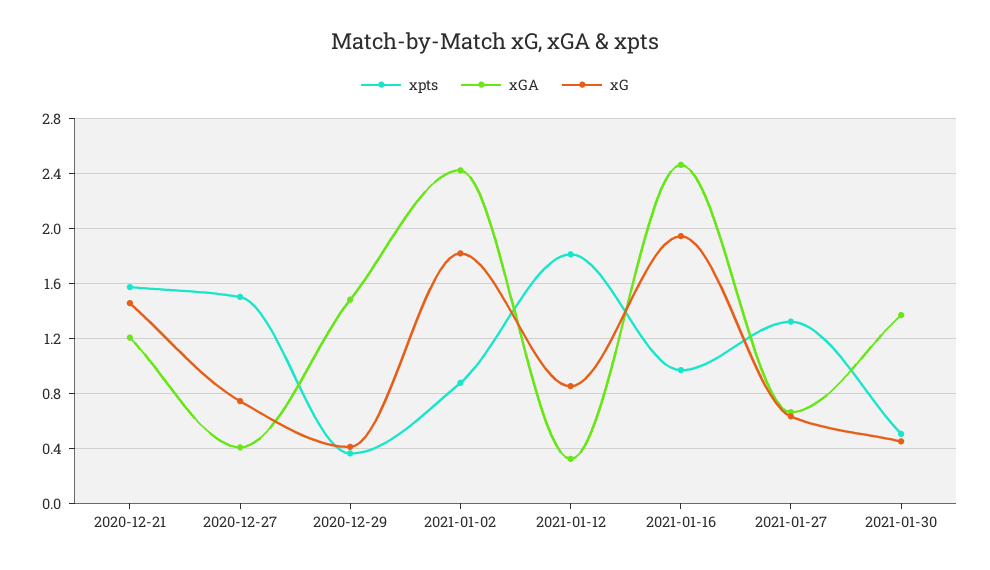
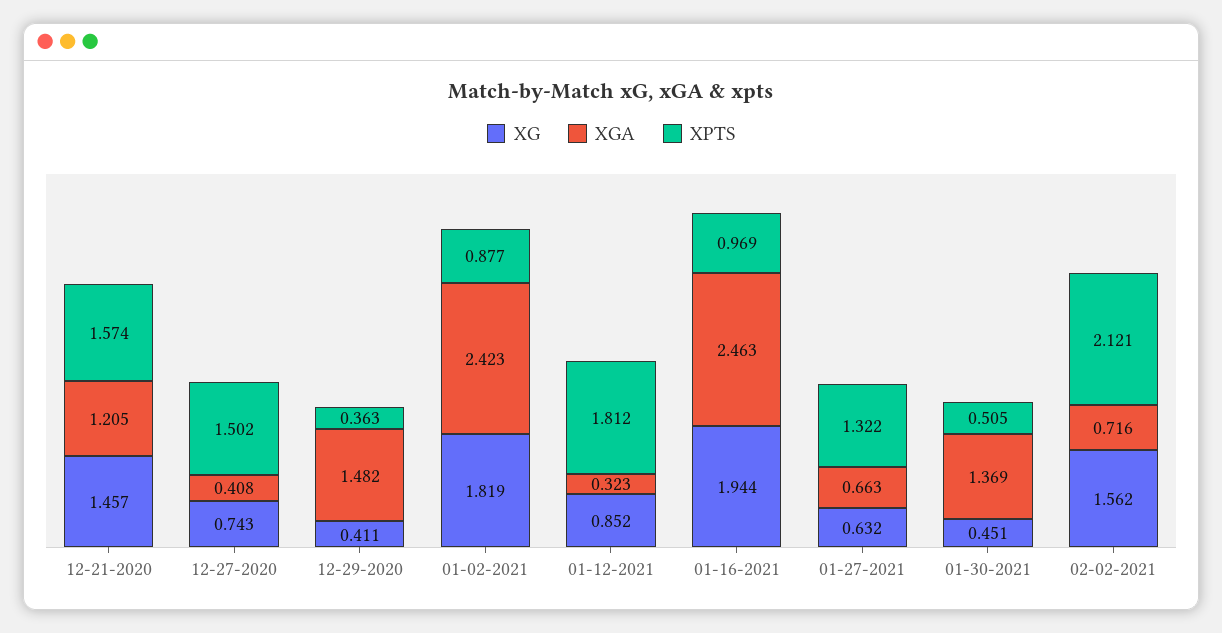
xG, 02-02-2021: none -> 1.562
xGA, 02-02-2021: none -> 0.716
xpts, 02-02-2021: none -> 2.121

